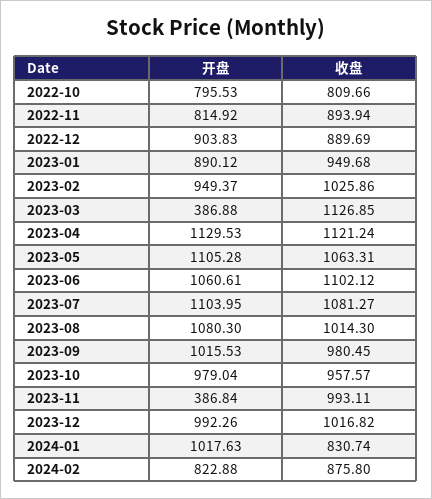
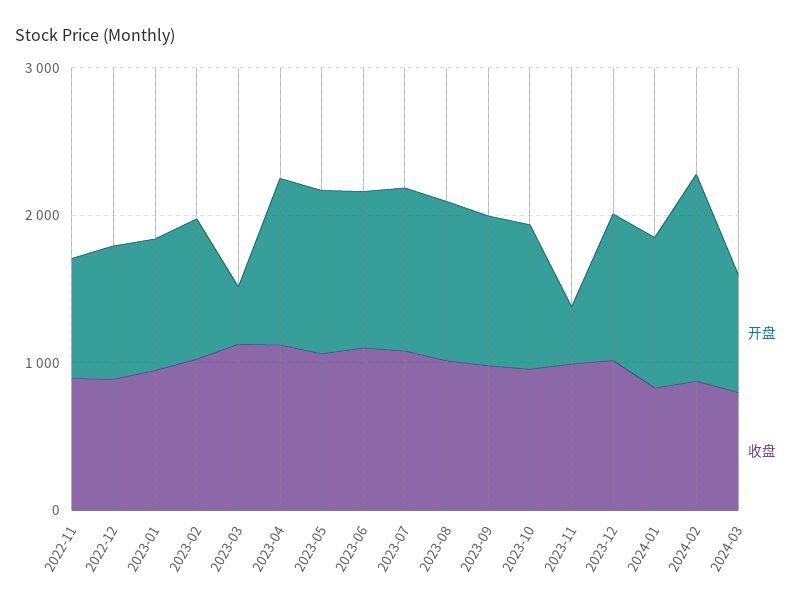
开盘, 2022-10: 795.53 -> none
收盘, 2022-10: 809.66 -> none
开盘, 2024-02: 822.88 -> 1400
开盘, 2024-03: none -> 800
收盘, 2024-03: none -> 800

